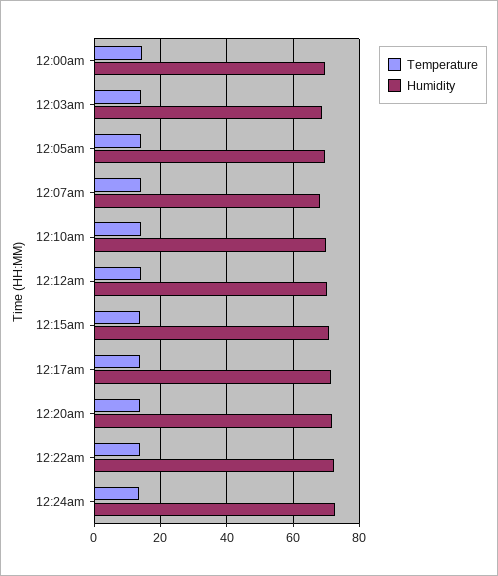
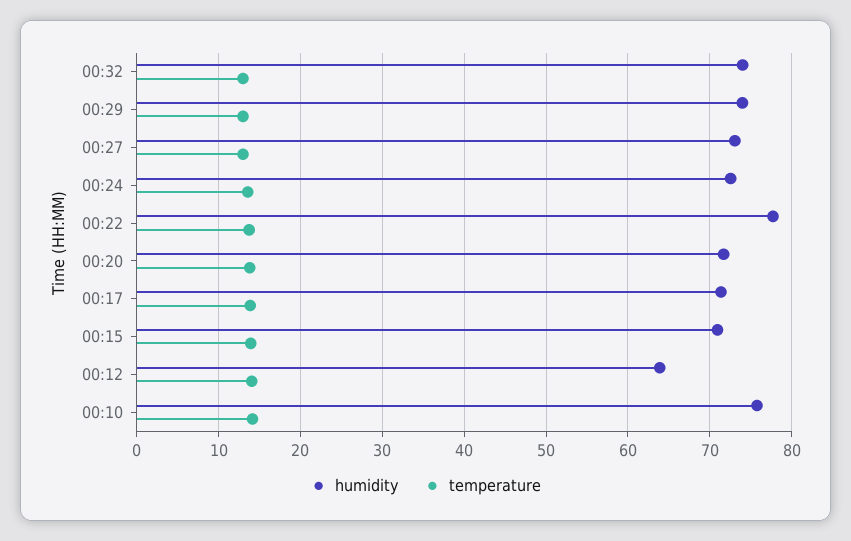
Temperature, 12:00am: 14 -> none
Humidity, 12:00am: 70 -> none
Temperature, 12:03am: 14 -> none
Humidity, 12:03am: 68 -> none
Temperature, 12:05am: 14 -> none
Humidity, 12:05am: 70 -> none
Temperature, 12:07am: 14 -> none
Humidity, 12:07am: 68 -> none
Humidity, 12:10am: 70 -> 76
Humidity, 12:12am: 70 -> 64
Humidity, 12:22am: 72 -> 78
Humidity, 00:32: none -> 74
Temperature, 00:32: none -> 13
Humidity, 00:29: none -> 74
Temperature, 00:29: none -> 13
Humidity, 00:27: none -> 73
Temperature, 00:27: none -> 13

